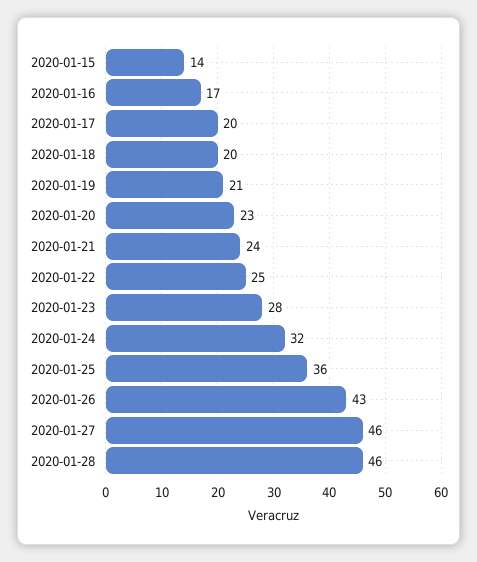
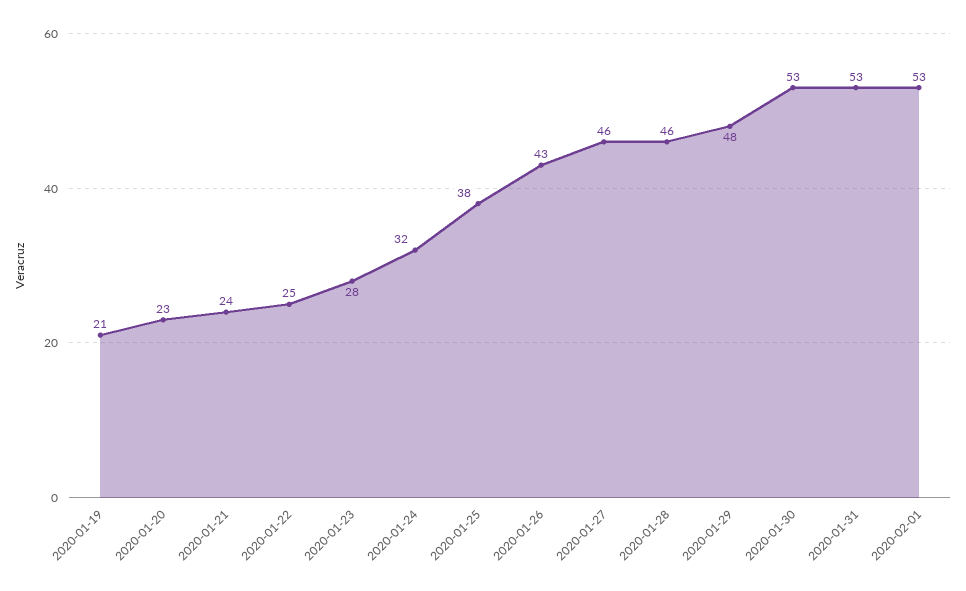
2020-01-15: 14 -> none
2020-01-16: 17 -> none
2020-01-17: 20 -> none
2020-01-18: 20 -> none
2020-01-25: 36 -> 38
2020-01-29: none -> 48
2020-01-30: none -> 53
2020-01-31: none -> 53
2020-02-01: none -> 53

